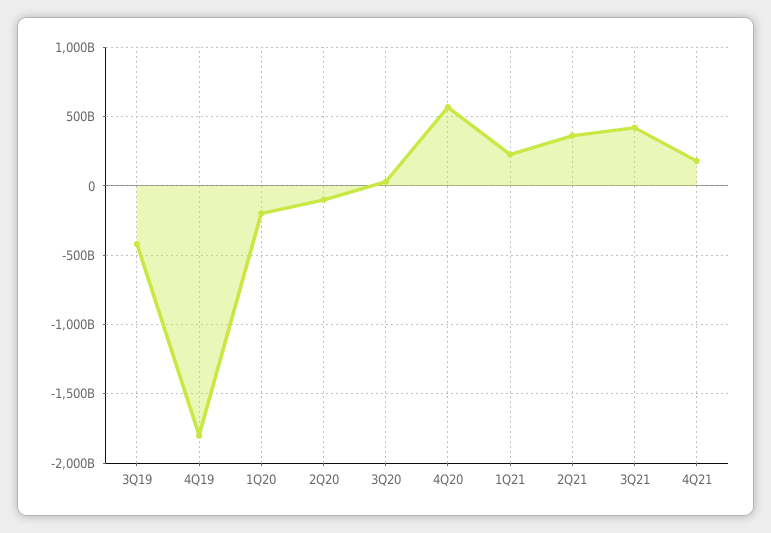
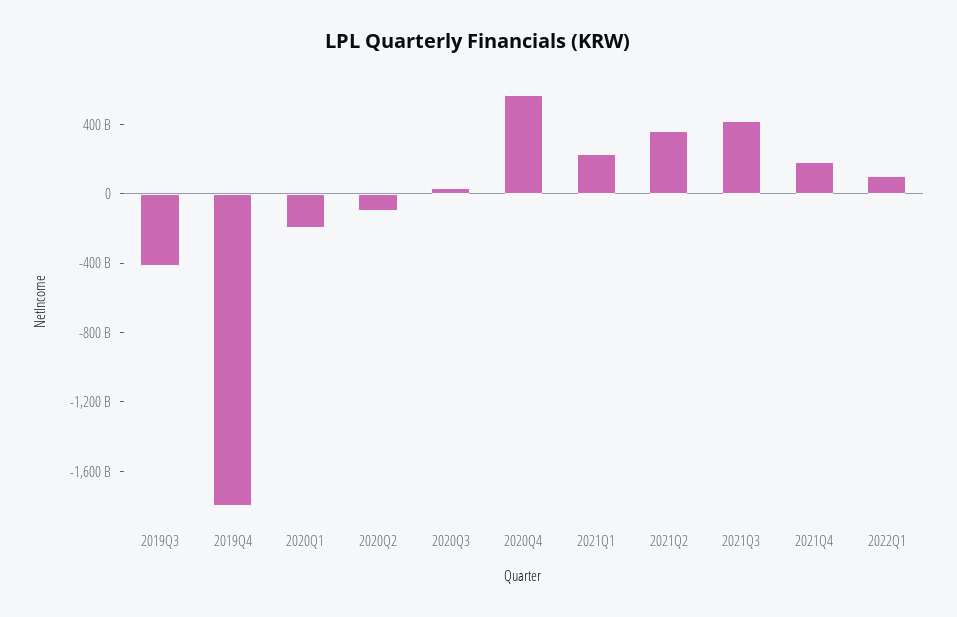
2022Q1: none -> 100000000000

